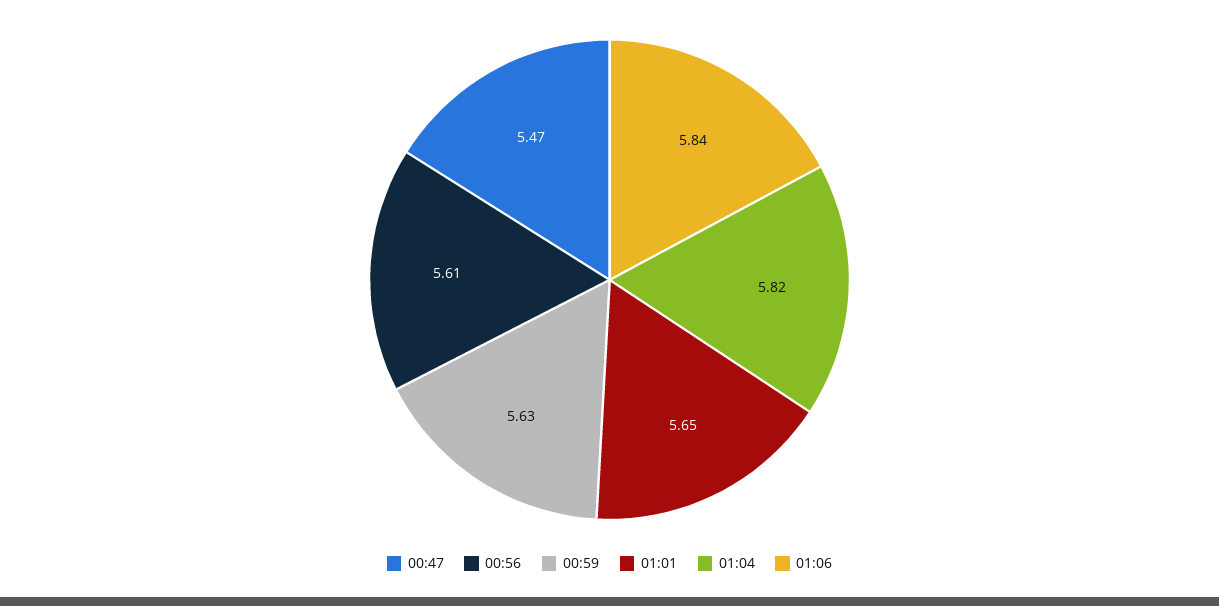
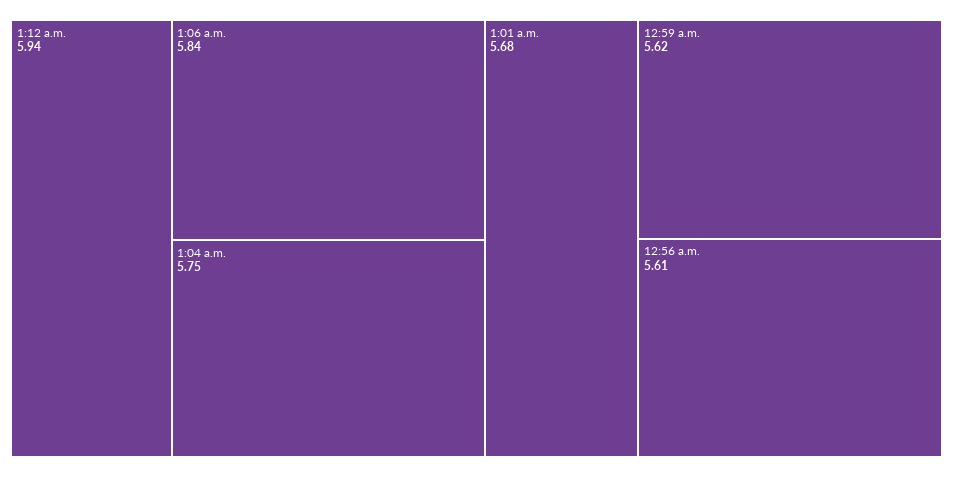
00:47: 5.47 -> none
00:59: 5.63 -> 5.62
01:01: 5.65 -> 5.68
01:04: 5.82 -> 5.75
1:12 a.m.: none -> 5.94

